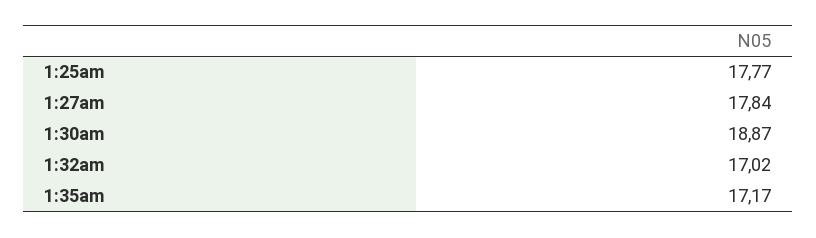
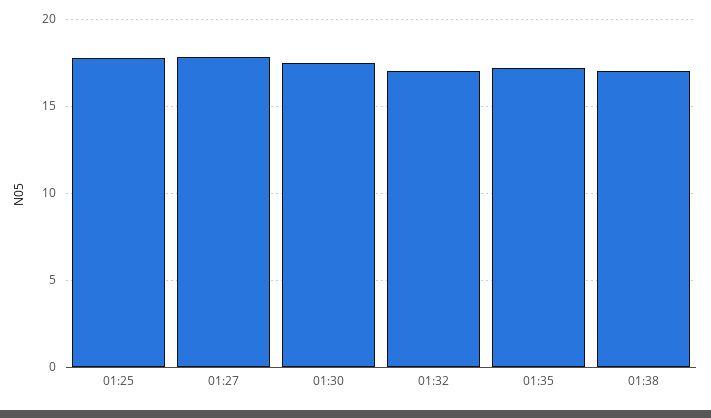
1:30am: 18.87 -> 17.5
01:38: none -> 17

